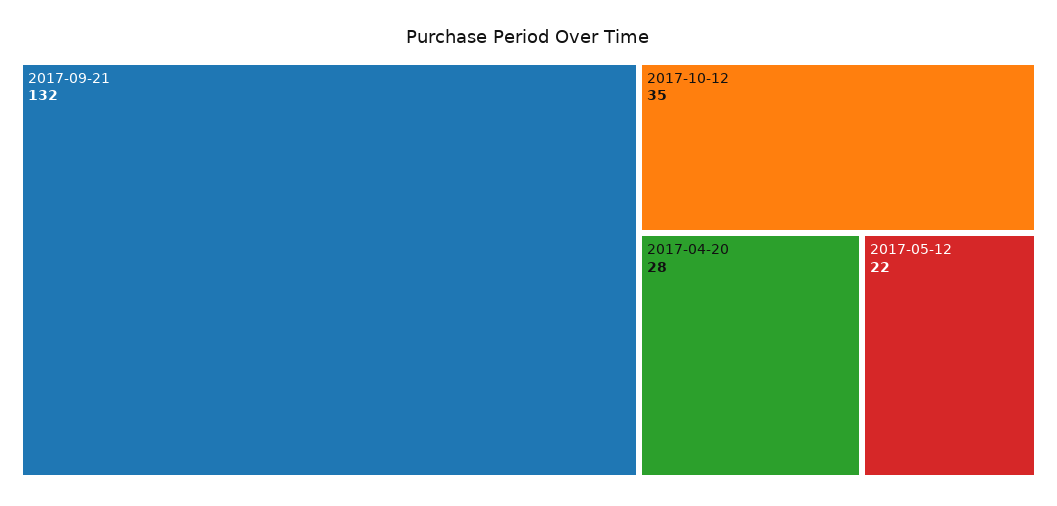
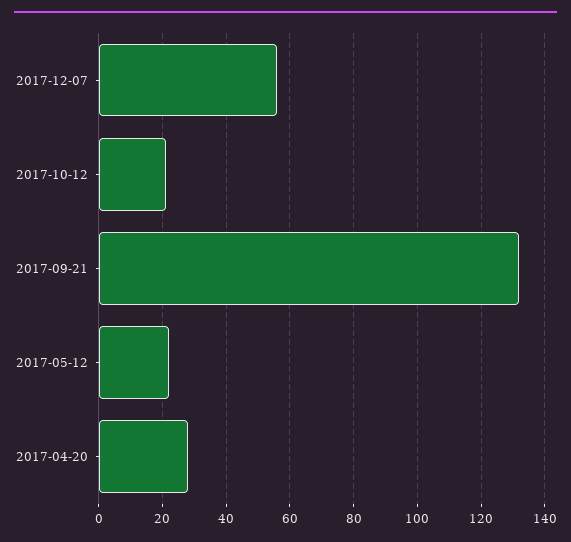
2017-10-12: 35 -> 20
2017-12-07: none -> 55

